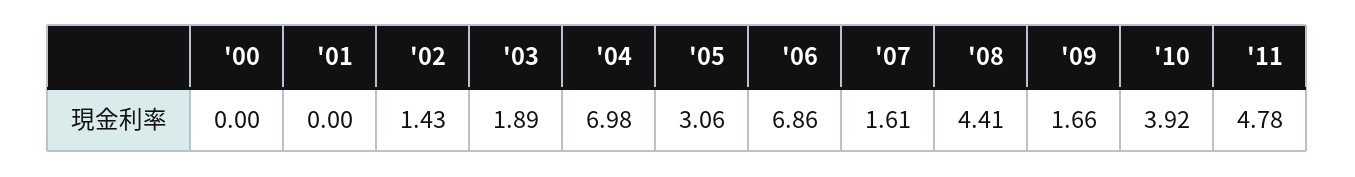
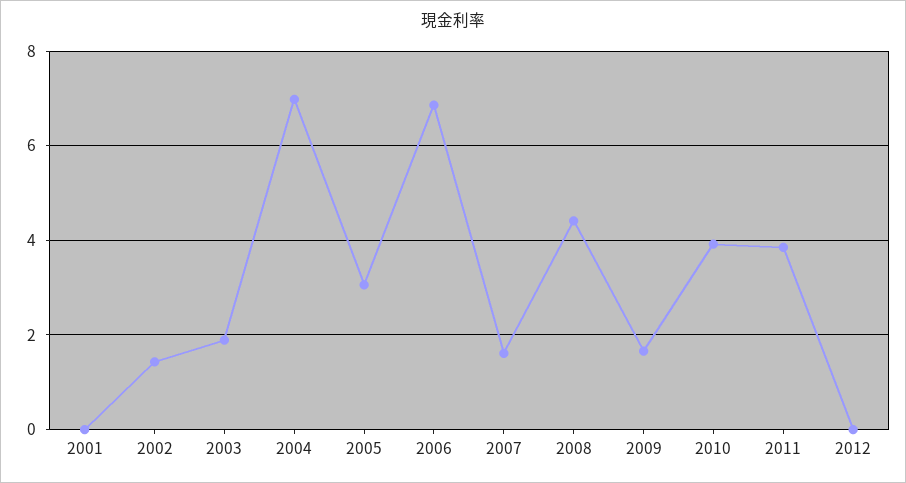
'00: 0 -> none
'11: 4.78 -> 3.8
2012: none -> 0

